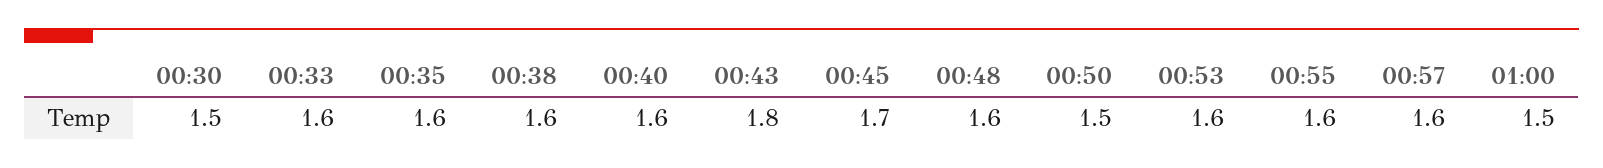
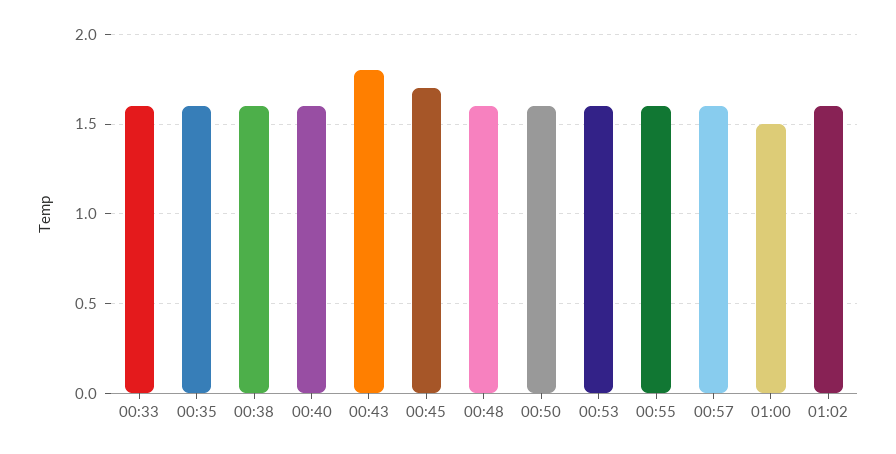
00:30: 1.5 -> none
00:50: 1.5 -> 1.6
01:02: none -> 1.6

